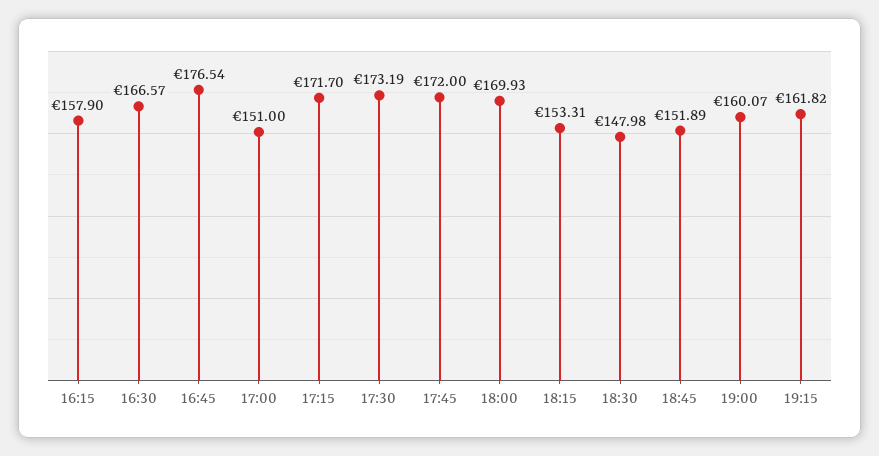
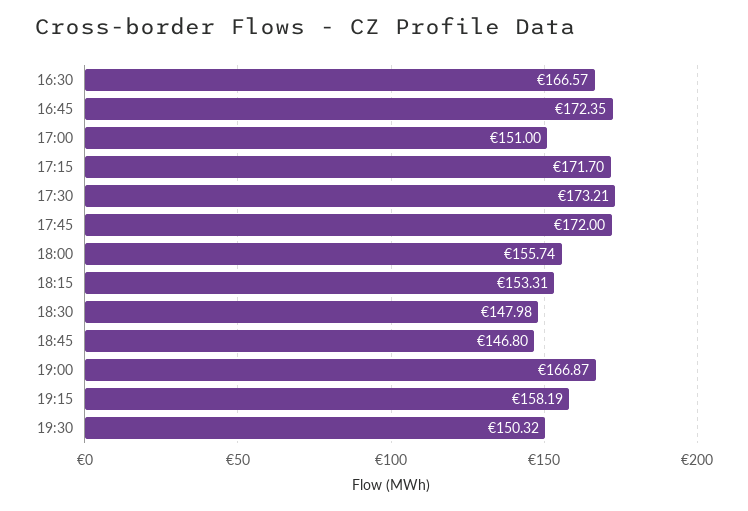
16:15: 157.9 -> none
16:45: 176.54 -> 172.35
17:30: 173.19 -> 173.21
18:00: 169.93 -> 155.74
18:45: 151.89 -> 146.8
19:00: 160.07 -> 166.87
19:15: 161.82 -> 158.19
19:30: none -> 150.32

